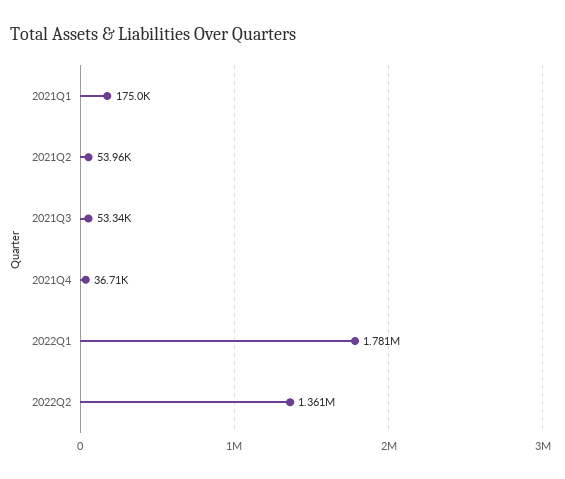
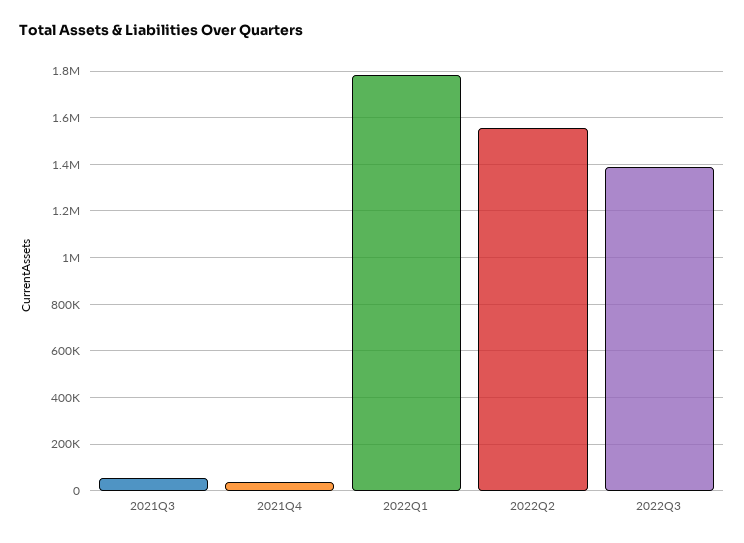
2021Q1: 175000 -> none
2021Q2: 53960 -> none
2022Q2: 1361000 -> 1550000
2022Q3: none -> 1400000

